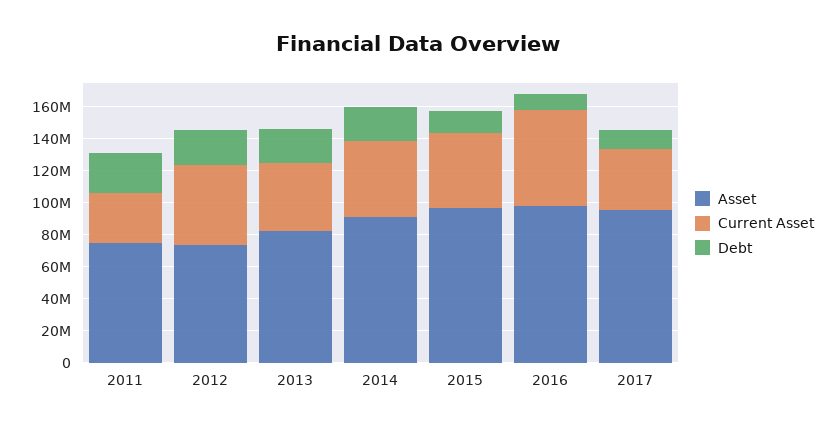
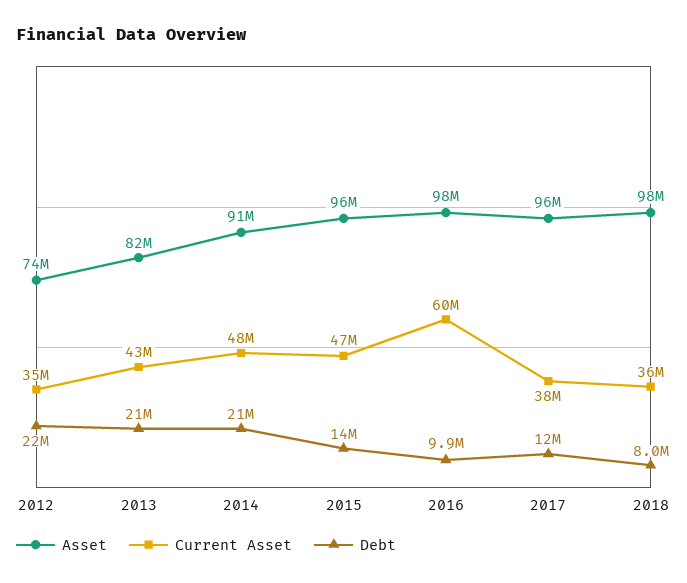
Asset, 2011: 75000000 -> none
Current Asset, 2011: 30000000 -> none
Debt, 2011: 25000000 -> none
Current Asset, 2012: 50000000 -> 35000000
Asset, 2018: none -> 98000000
Current Asset, 2018: none -> 36000000
Debt, 2018: none -> 8000000

